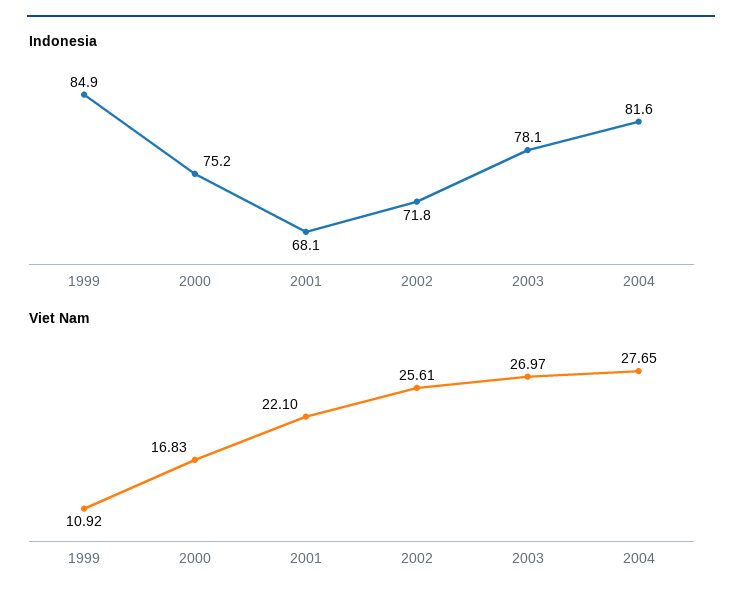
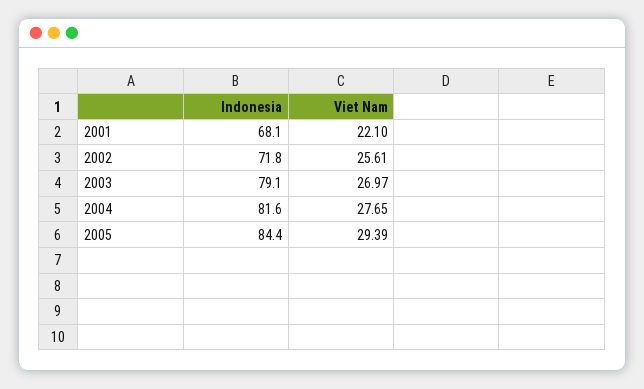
Indonesia, 1999: 84.9 -> none
Indonesia, 2000: 75.2 -> none
Indonesia, 2003: 78.1 -> 79.1
Viet Nam, 1999: 10.92 -> none
Viet Nam, 2000: 16.83 -> none
Indonesia, 2005: none -> 84.4
Viet Nam, 2005: none -> 29.39

